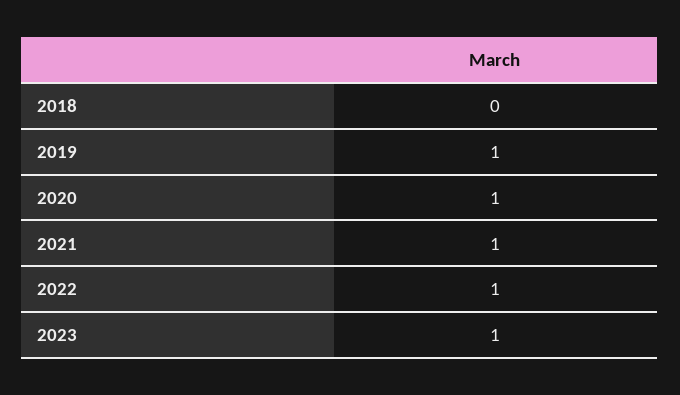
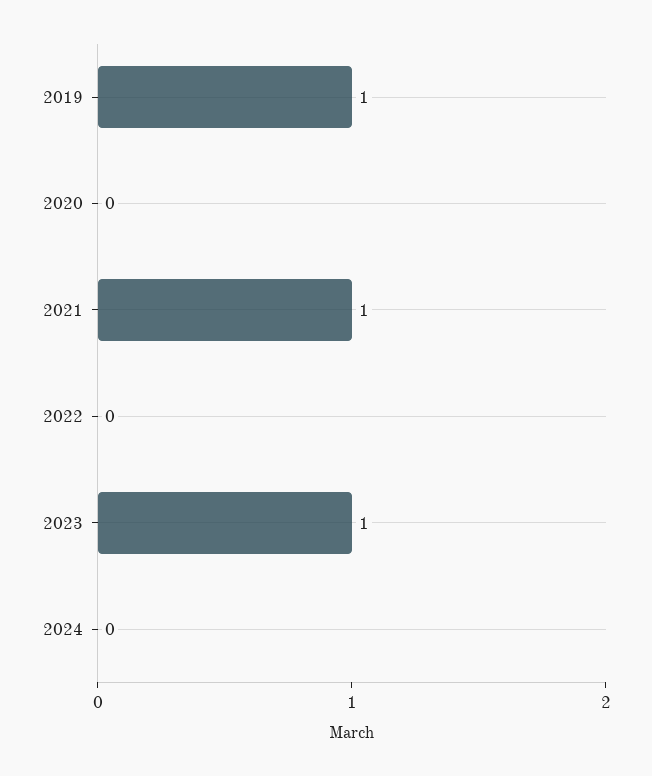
2018: 0 -> none
2020: 1 -> 0
2022: 1 -> 0
2024: none -> 0

